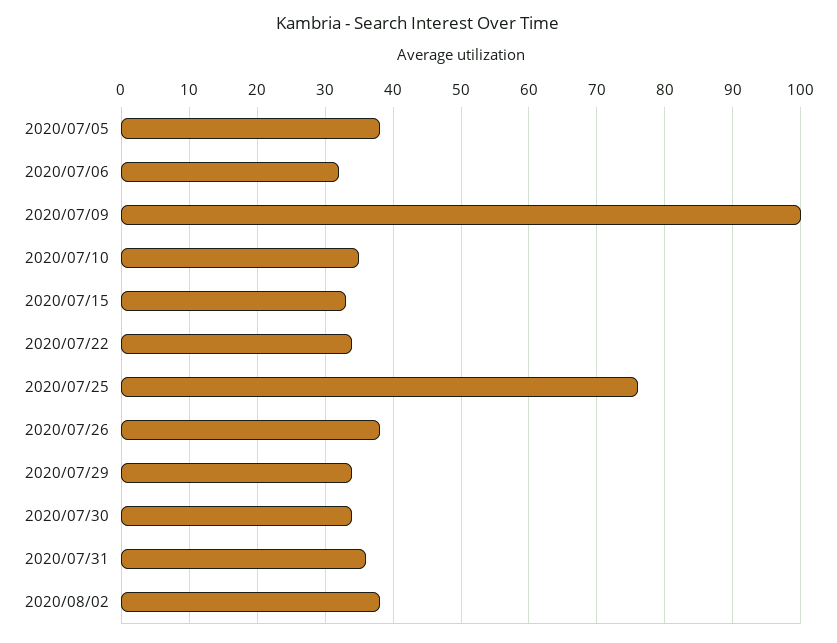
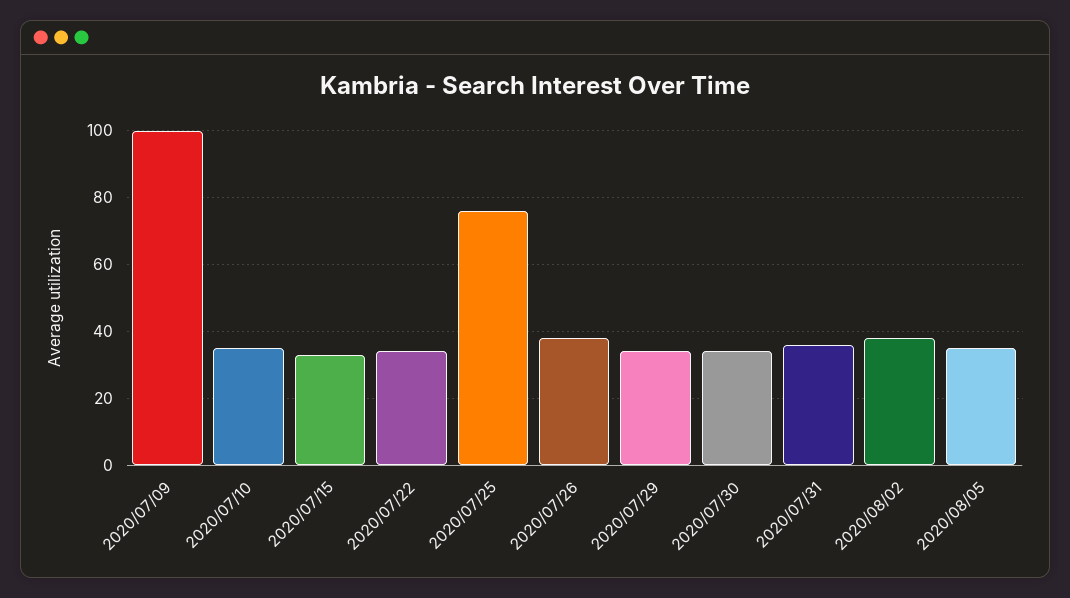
2020/07/05: 38 -> none
2020/07/06: 32 -> none
2020/08/05: none -> 35

